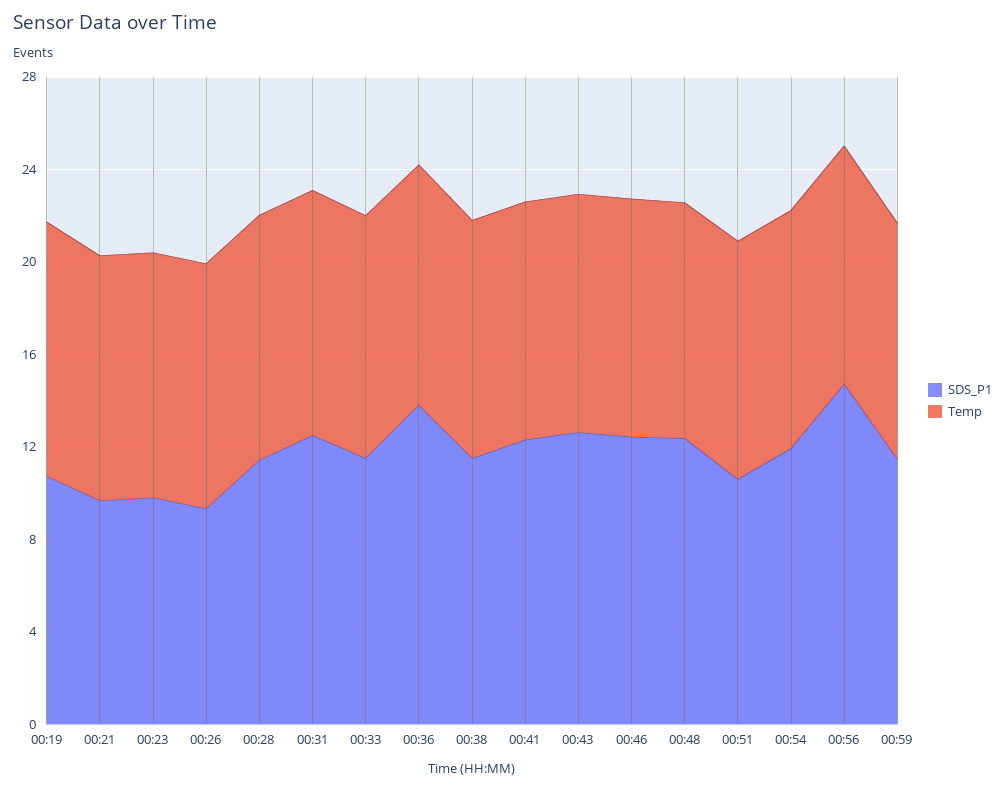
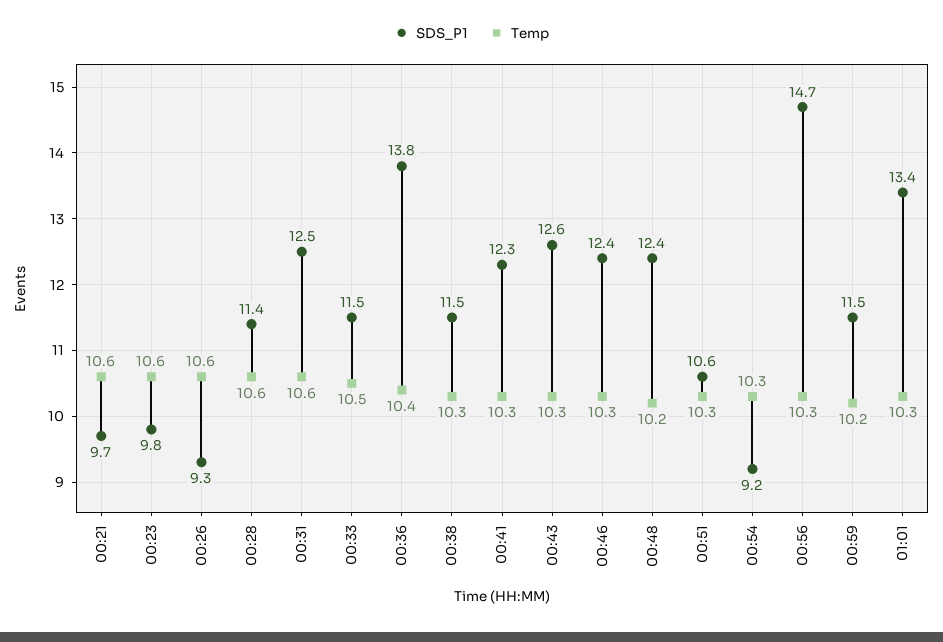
SDS_P1, 00:19: 11 -> none
Temp, 00:19: 11 -> none
SDS_P1, 00:54: 12 -> 9.2
SDS_P1, 01:01: none -> 13.4
Temp, 01:01: none -> 10.3

